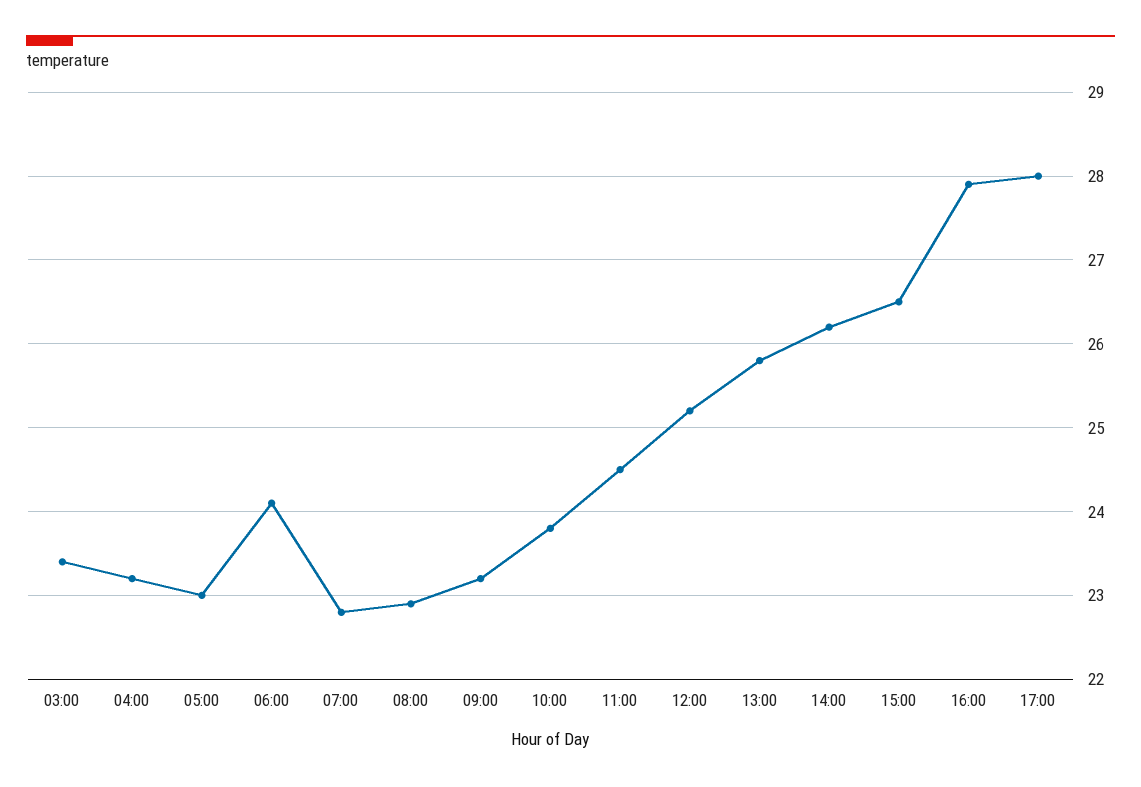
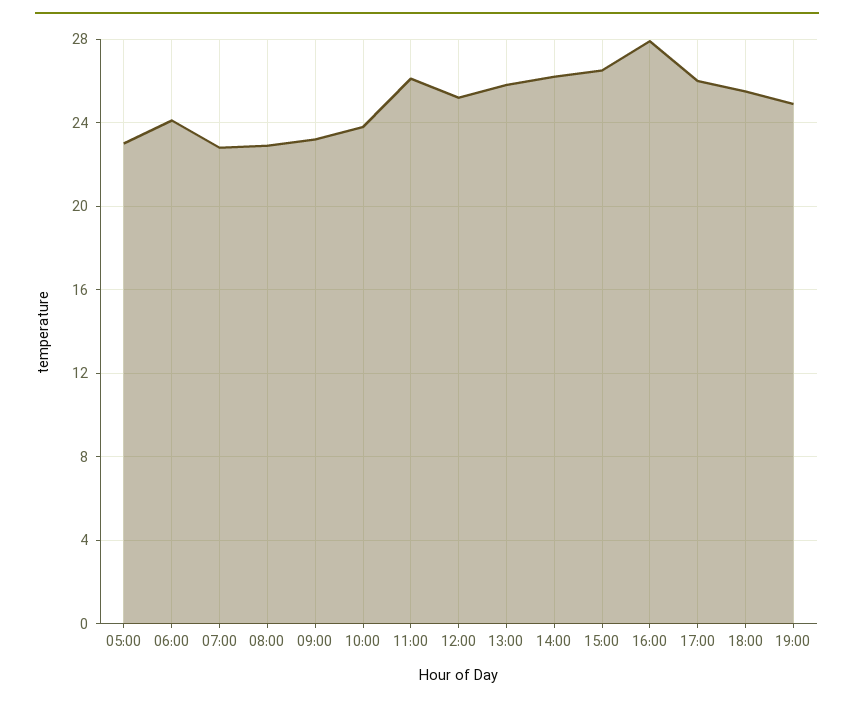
03:00: 23.4 -> none
04:00: 23.2 -> none
11:00: 24.5 -> 26
17:00: 28 -> 26
18:00: none -> 25.5
19:00: none -> 25

